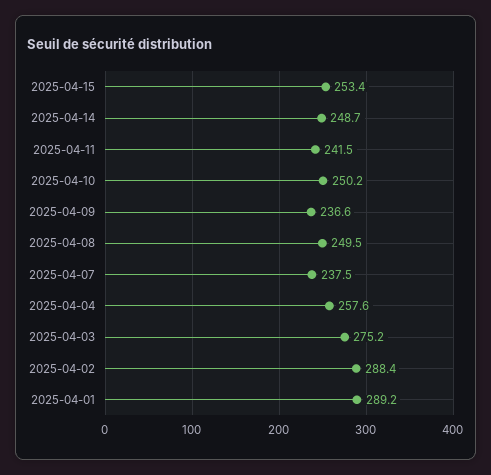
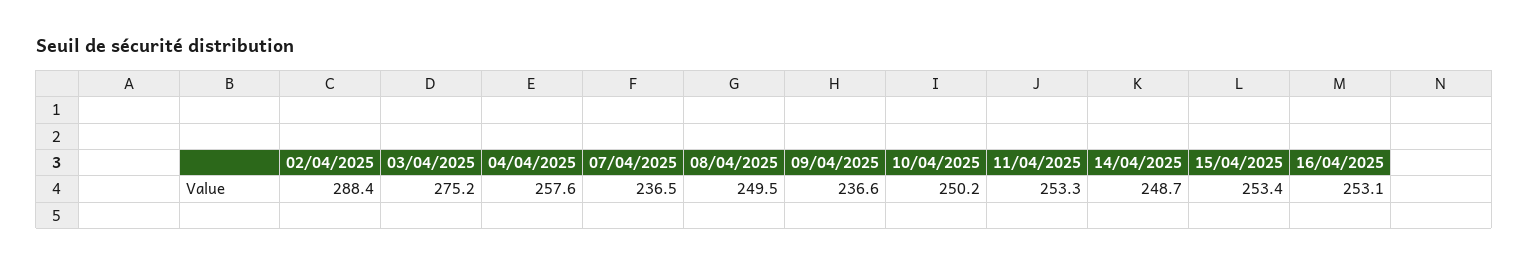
2025-04-11: 241.5 -> 253.3
2025-04-07: 237.5 -> 236.5
2025-04-01: 289.2 -> none
16/04/2025: none -> 253.1

